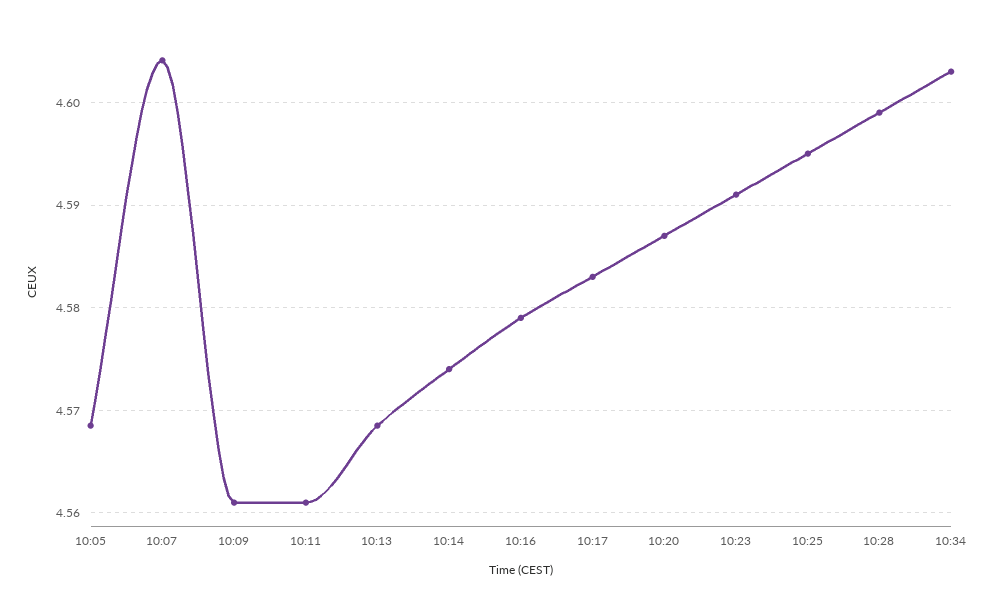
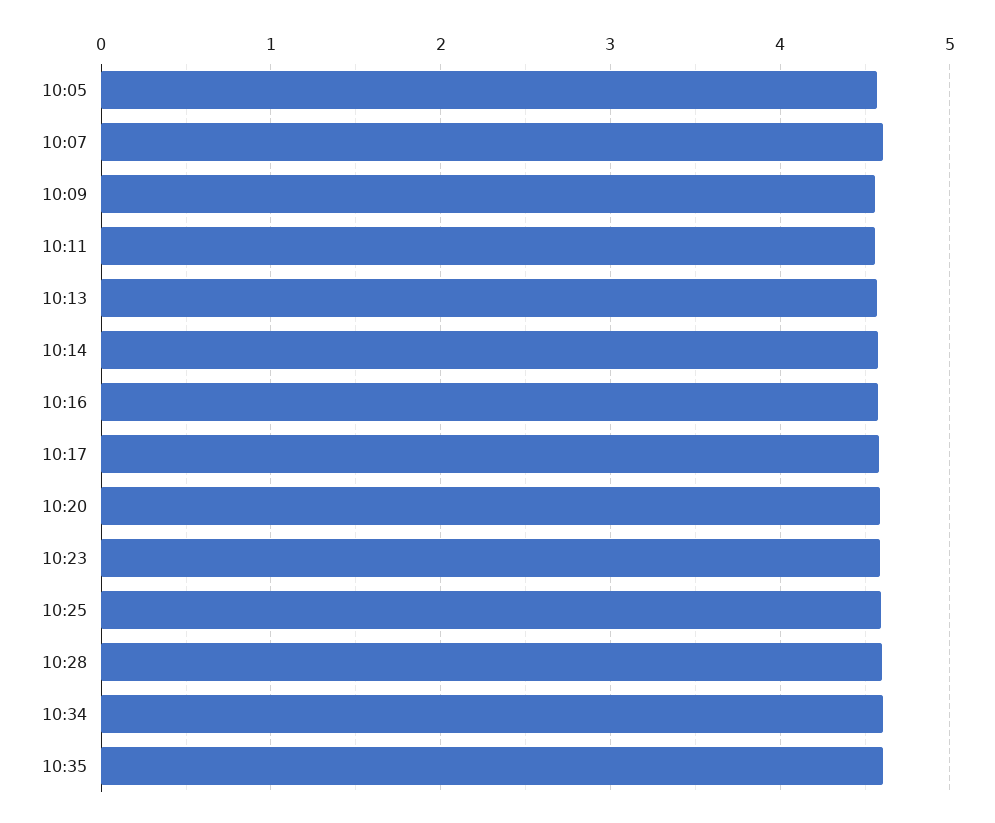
10:35: none -> 4.6

